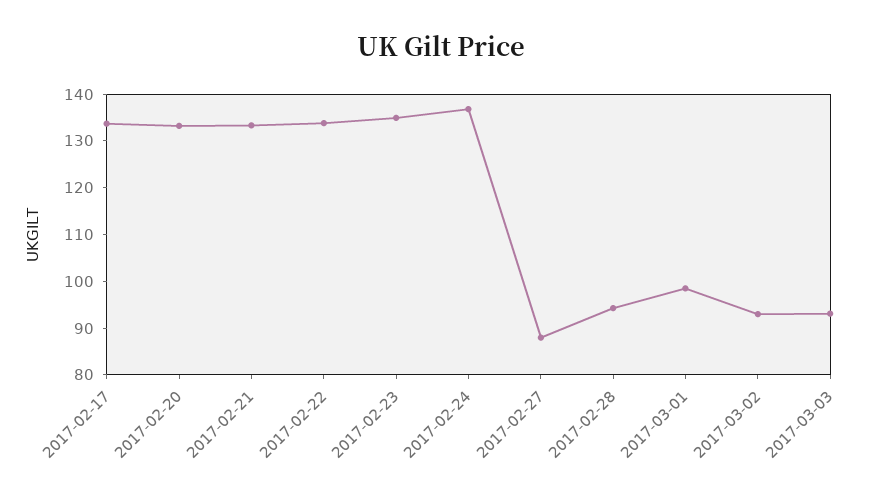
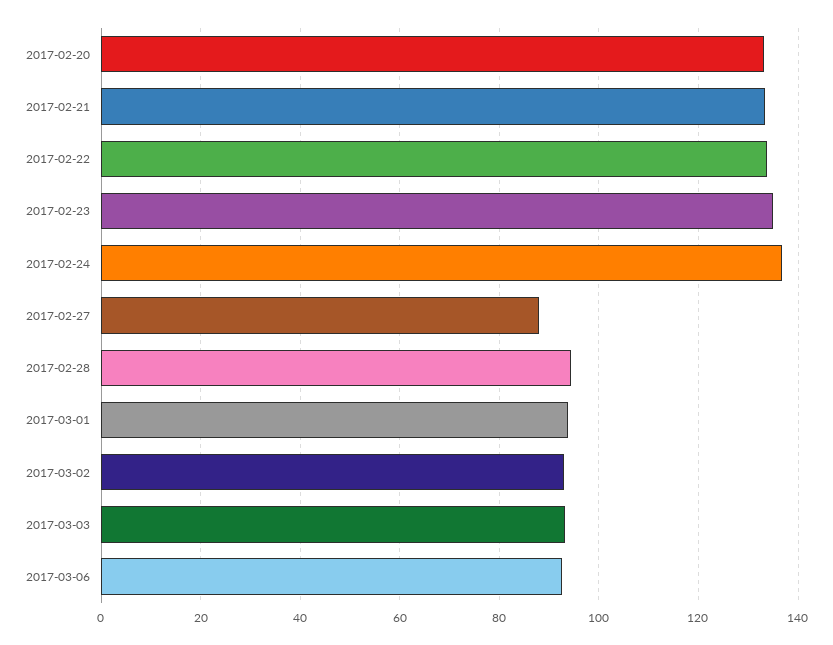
2017-02-17: 134 -> none
2017-03-01: 98 -> 94
2017-03-06: none -> 92

